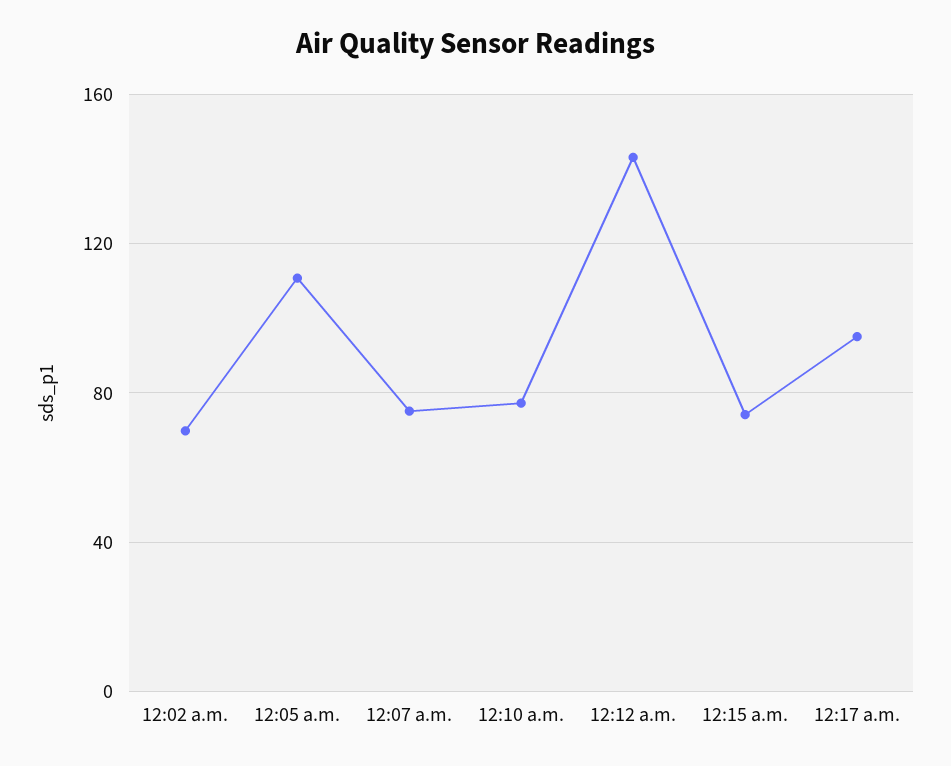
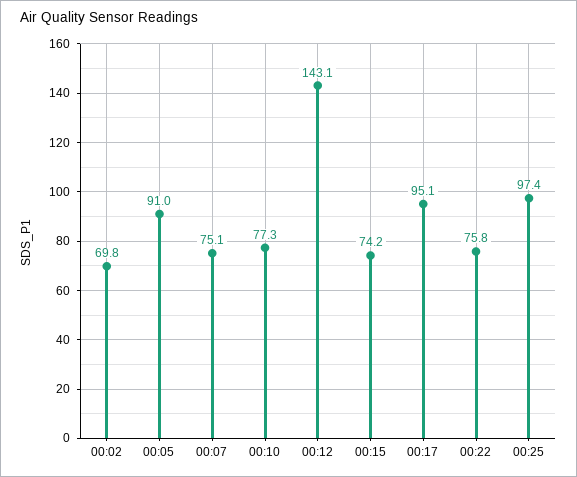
12:05 a.m.: 110 -> 91
00:22: none -> 75.8
00:25: none -> 97.4

